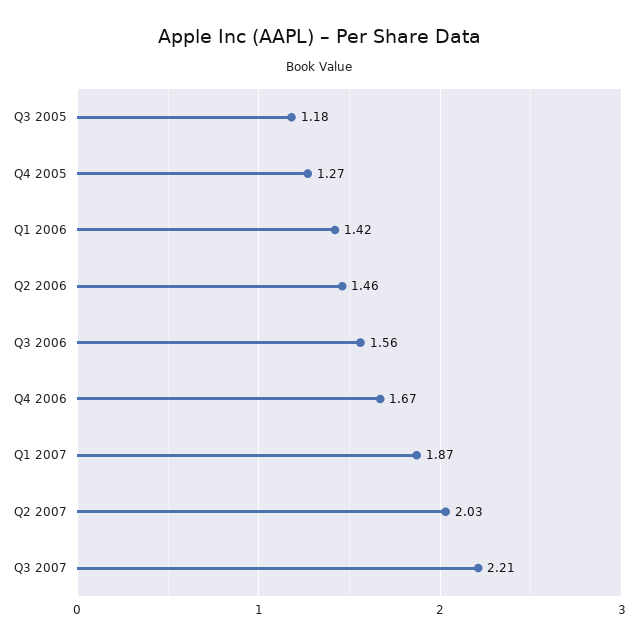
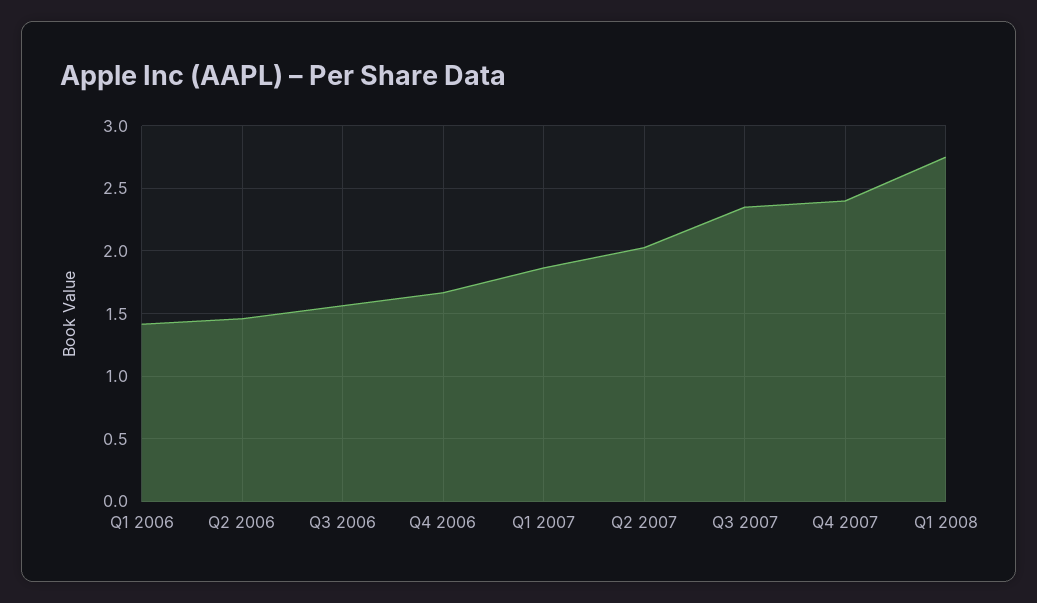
Q3 2005: 1.18 -> none
Q4 2005: 1.27 -> none
Q3 2007: 2.21 -> 2.35
Q4 2007: none -> 2.4
Q1 2008: none -> 2.75

